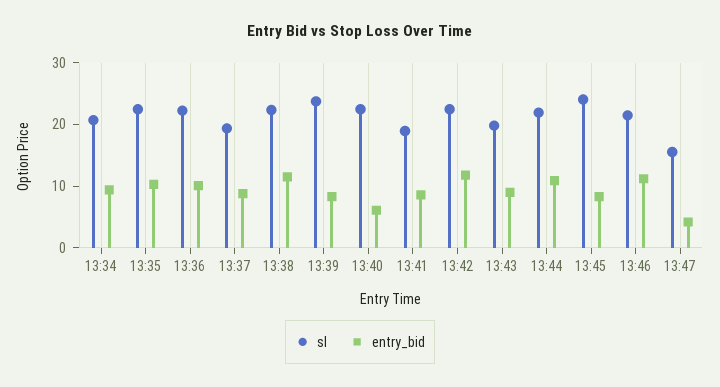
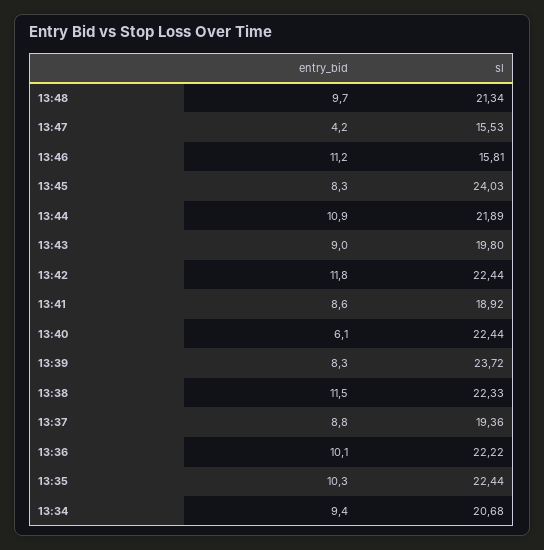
sl, 13:46: 22 -> 15.81
entry_bid, 13:48: none -> 9.7
sl, 13:48: none -> 21.34

